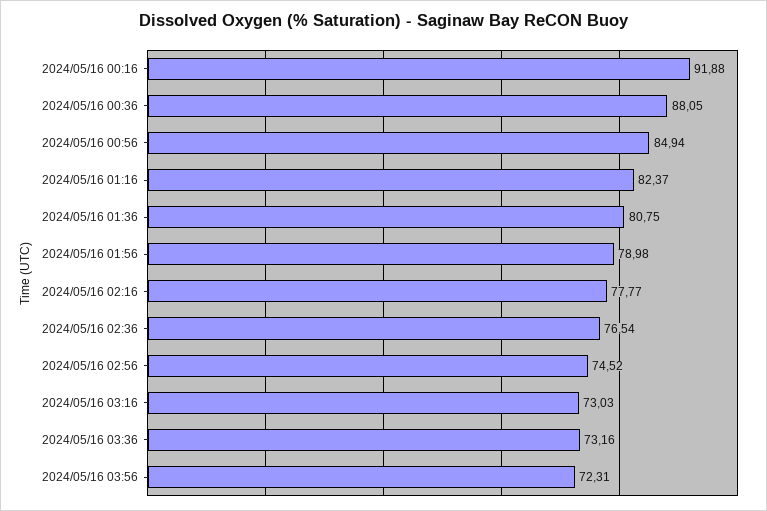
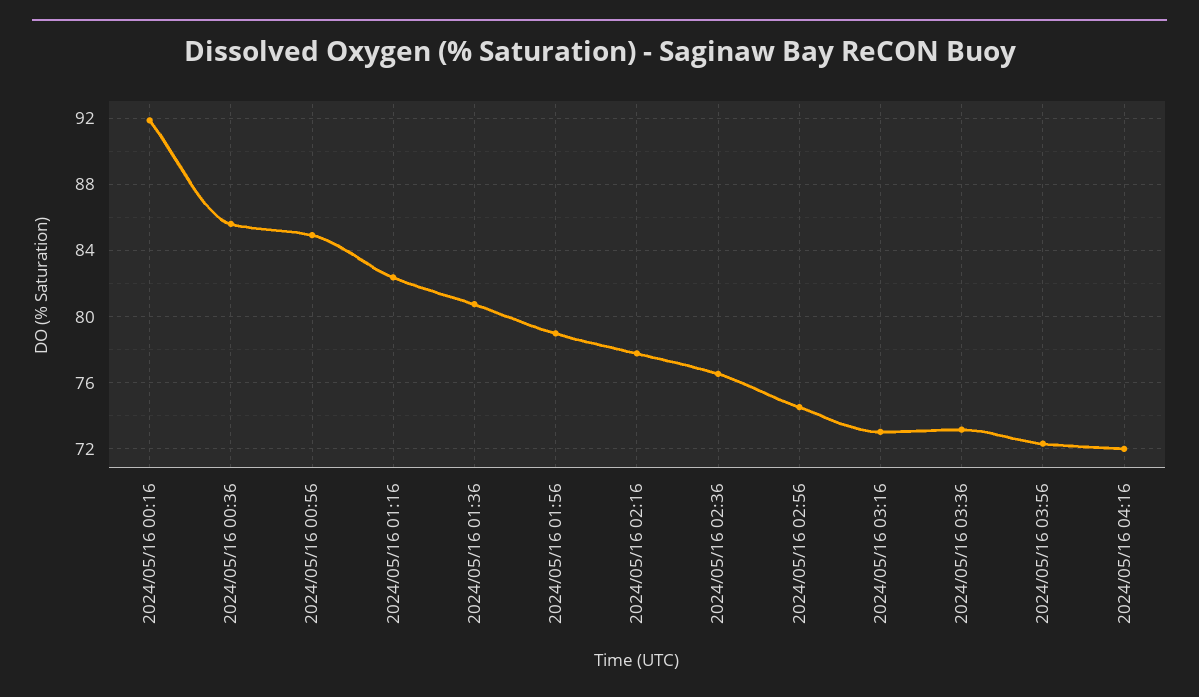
2024/05/16 00:36: 88.05 -> 85.5
2024/05/16 04:16: none -> 72

